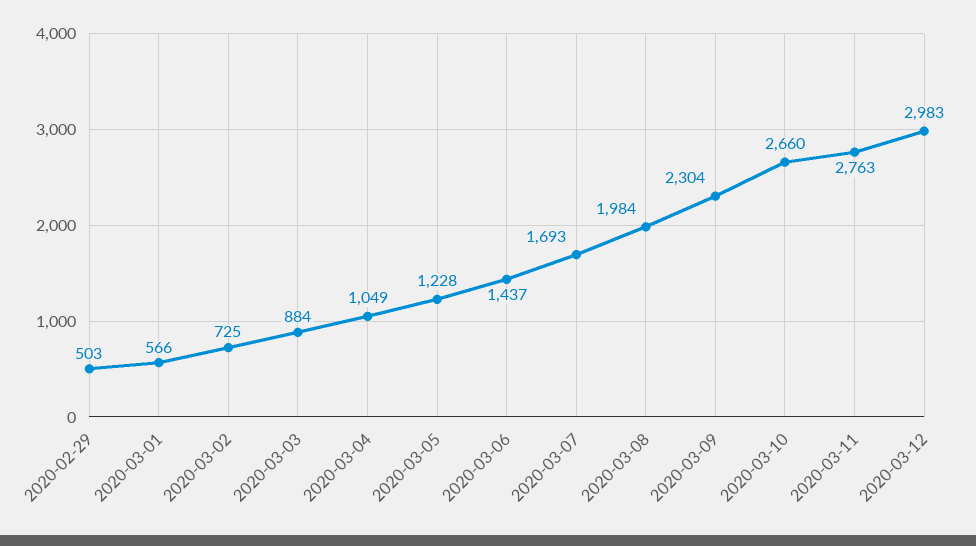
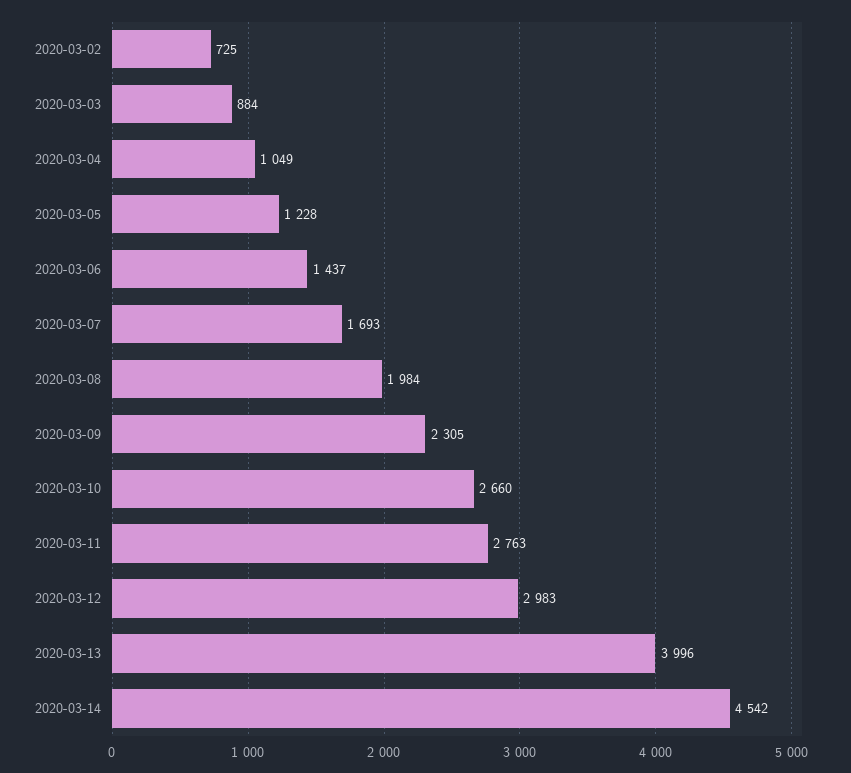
2020-02-29: 503 -> none
2020-03-01: 566 -> none
2020-03-09: 2304 -> 2305
2020-03-13: none -> 3996
2020-03-14: none -> 4542

